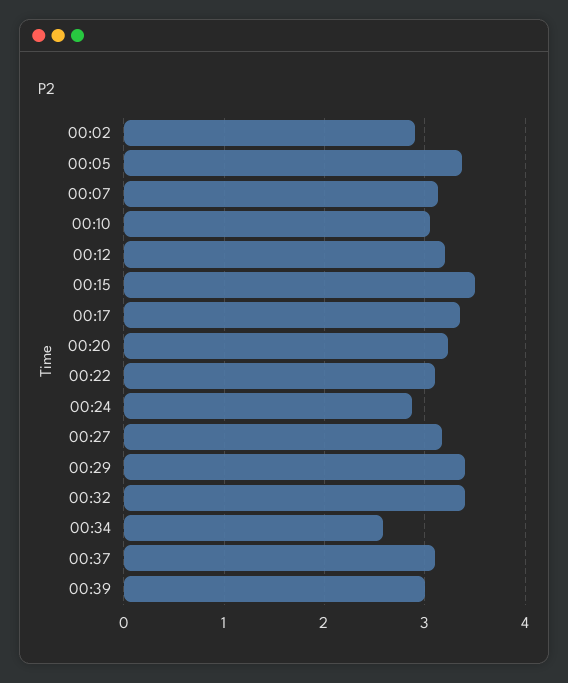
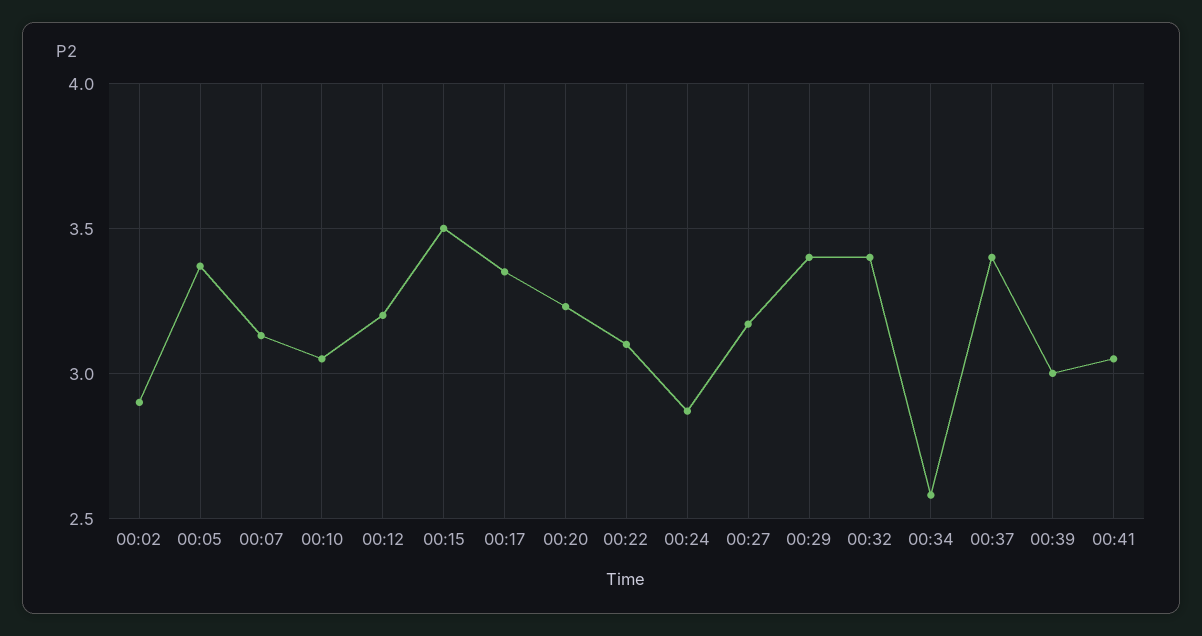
00:37: 3.1 -> 3.4
00:41: none -> 3.05

